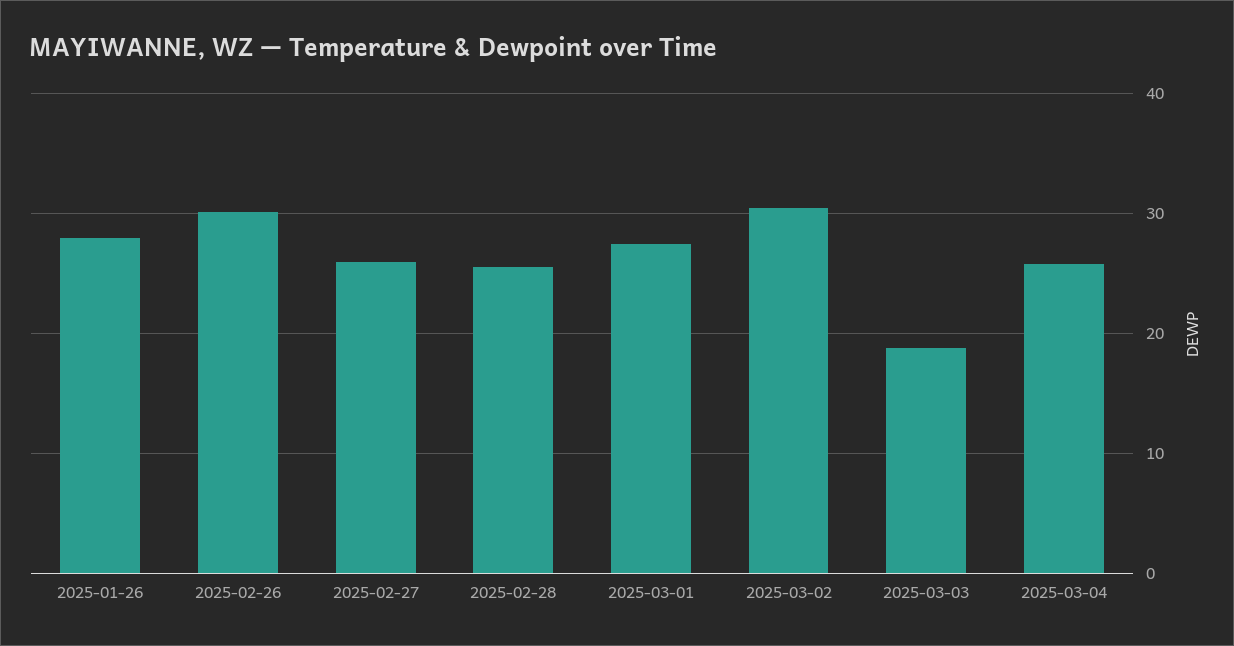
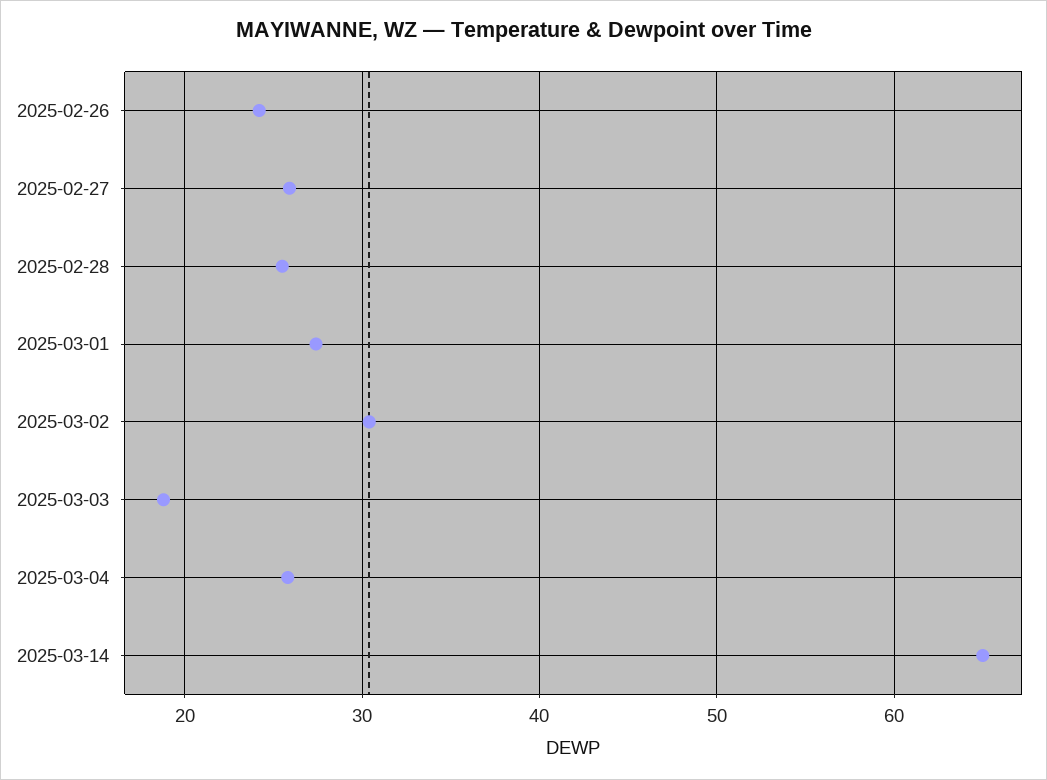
2025-01-26: 28 -> none
2025-02-26: 30 -> 24
2025-03-14: none -> 65

